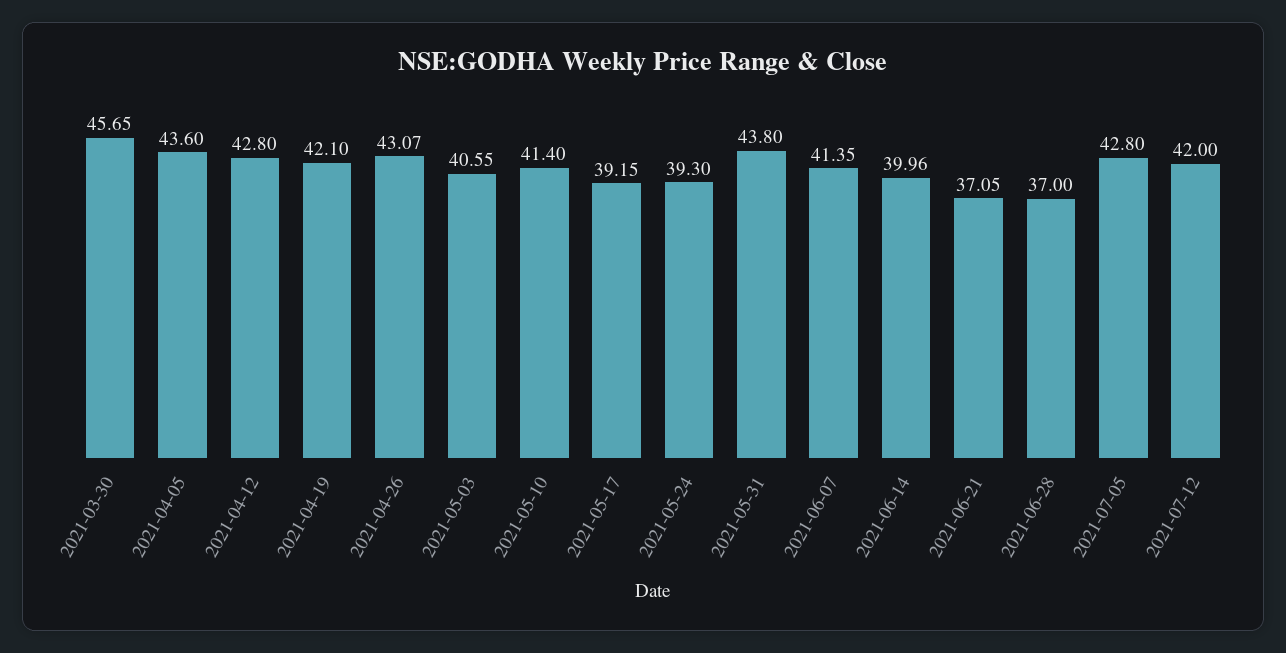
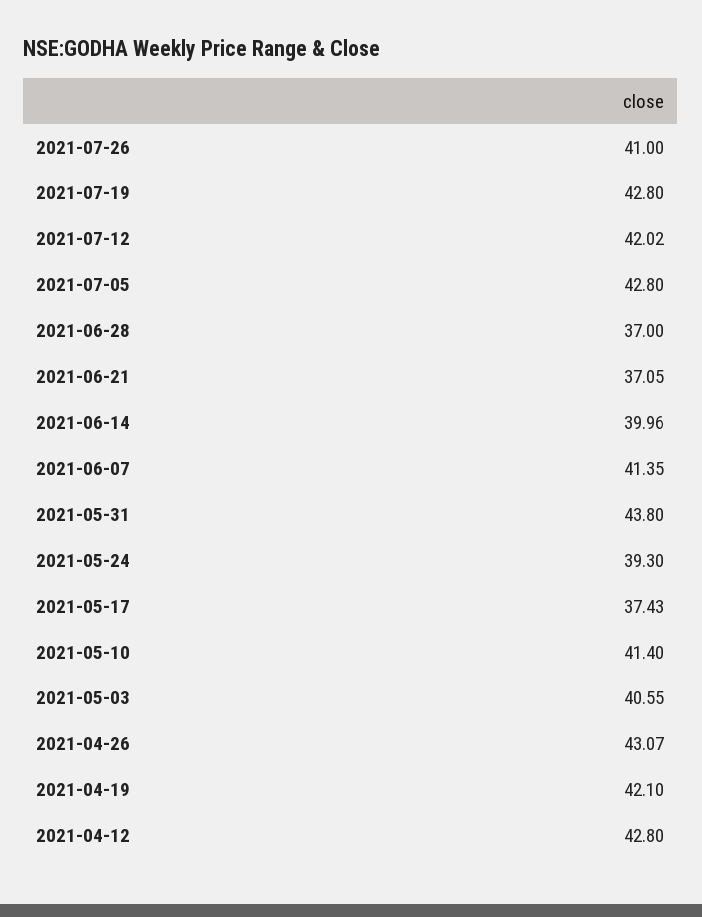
2021-03-30: 45.65 -> none
2021-04-05: 43.6 -> none
2021-05-17: 39.15 -> 37.43
2021-07-12: 42 -> 42.02
2021-07-26: none -> 41
2021-07-19: none -> 42.8

